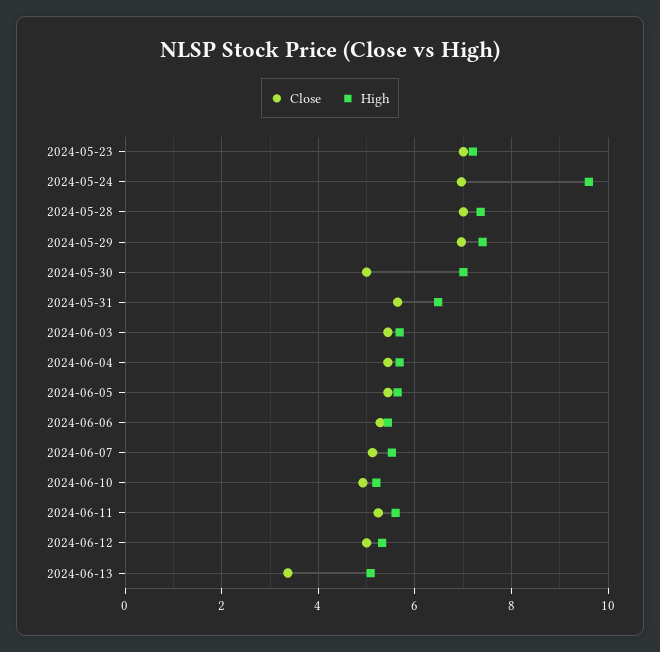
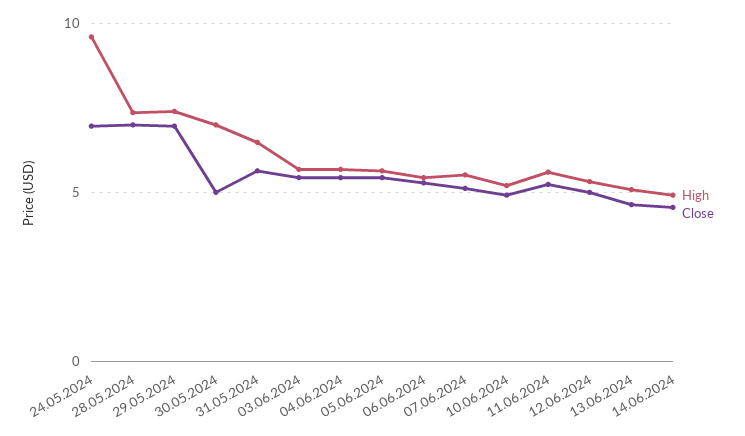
Close, 2024-05-23: 7 -> none
High, 2024-05-23: 7.2 -> none
Close, 2024-06-13: 3.4 -> 4.5
High, 14.06.2024: none -> 5
Close, 14.06.2024: none -> 4.5

